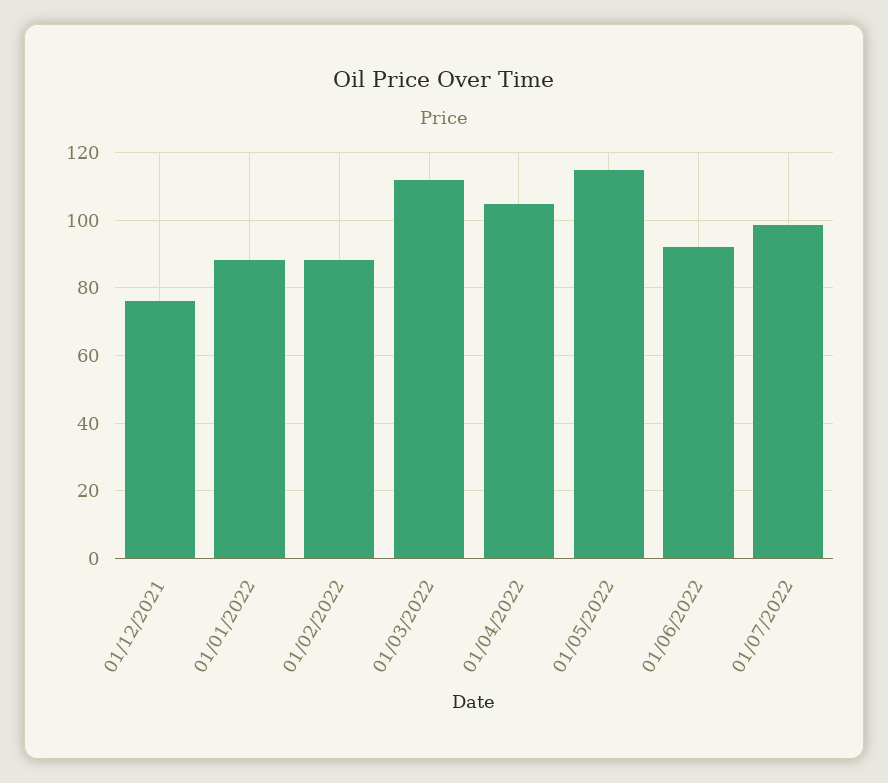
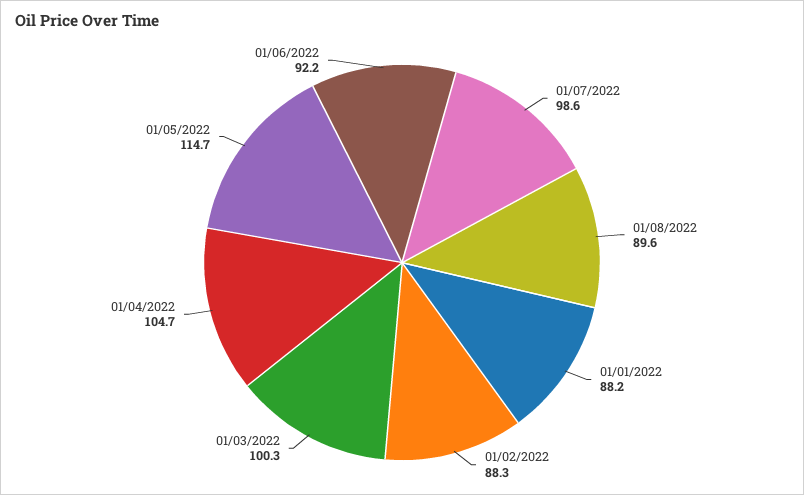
01/12/2021: 76 -> none
01/03/2022: 112 -> 100.3
01/08/2022: none -> 89.6

